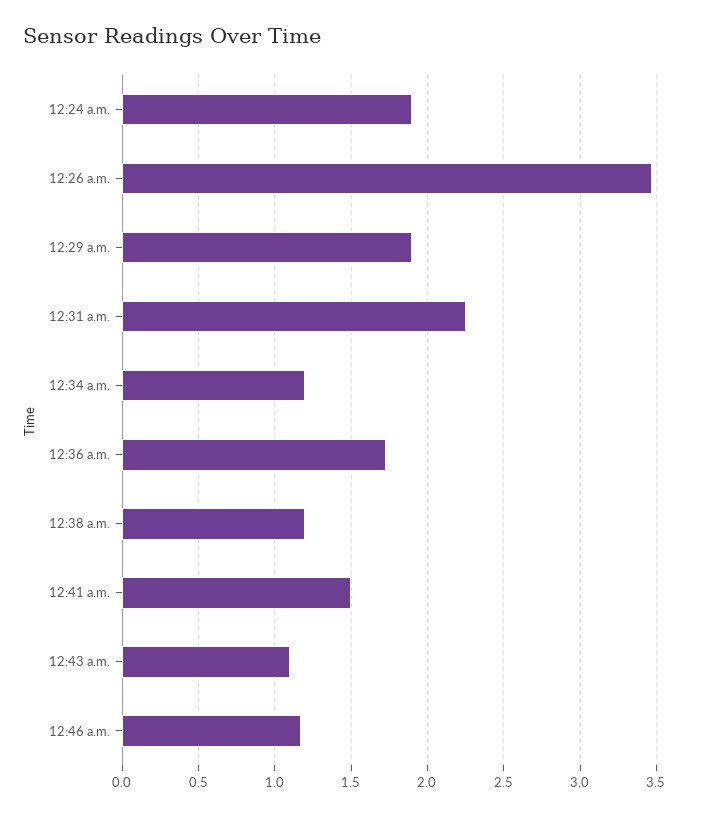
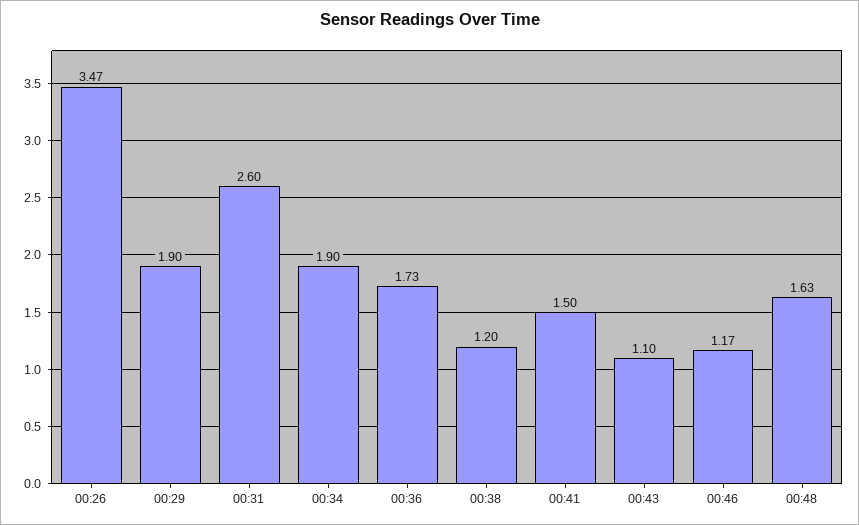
12:24 a.m.: 1.9 -> none
12:31 a.m.: 2.25 -> 2.6
12:34 a.m.: 1.2 -> 1.9
00:48: none -> 1.63

